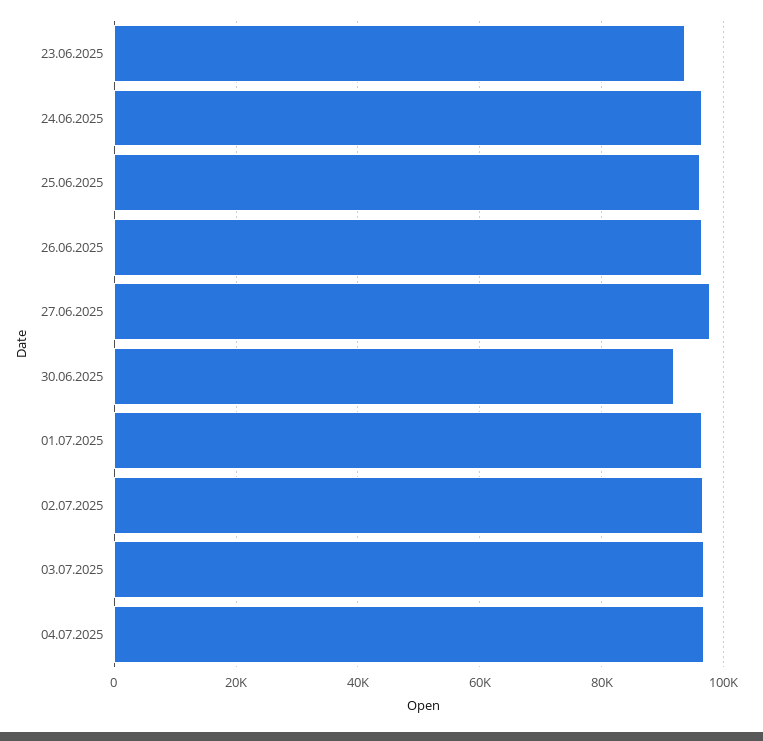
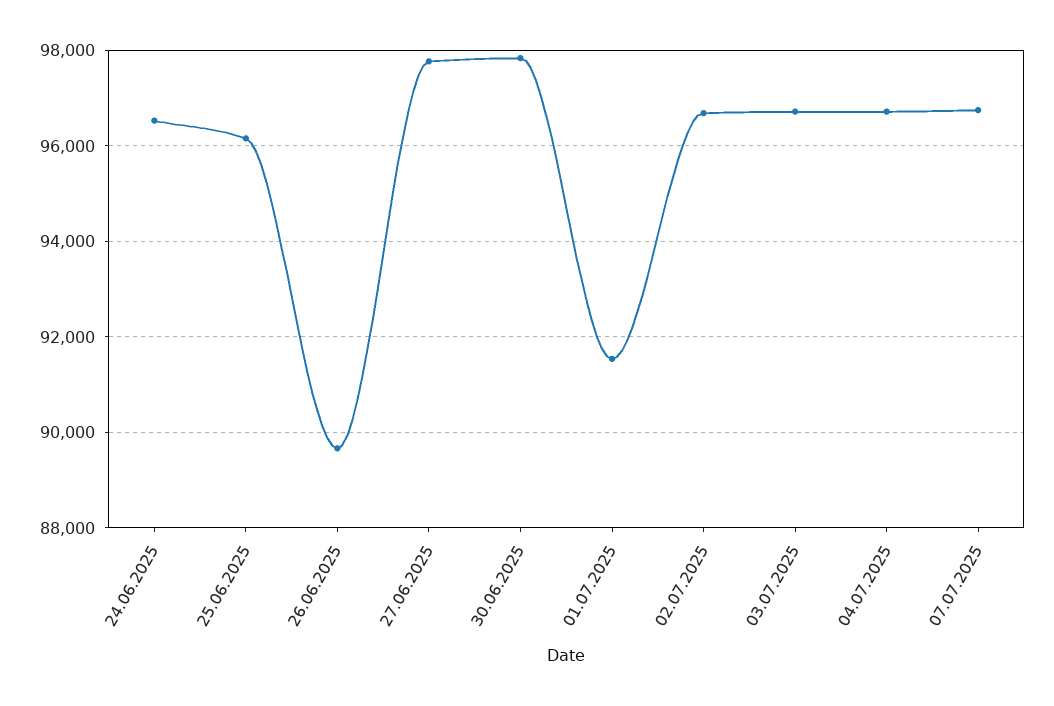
23.06.2025: 94000 -> none
26.06.2025: 96000 -> 89600
30.06.2025: 92000 -> 97800
01.07.2025: 96000 -> 91600
07.07.2025: none -> 96800

